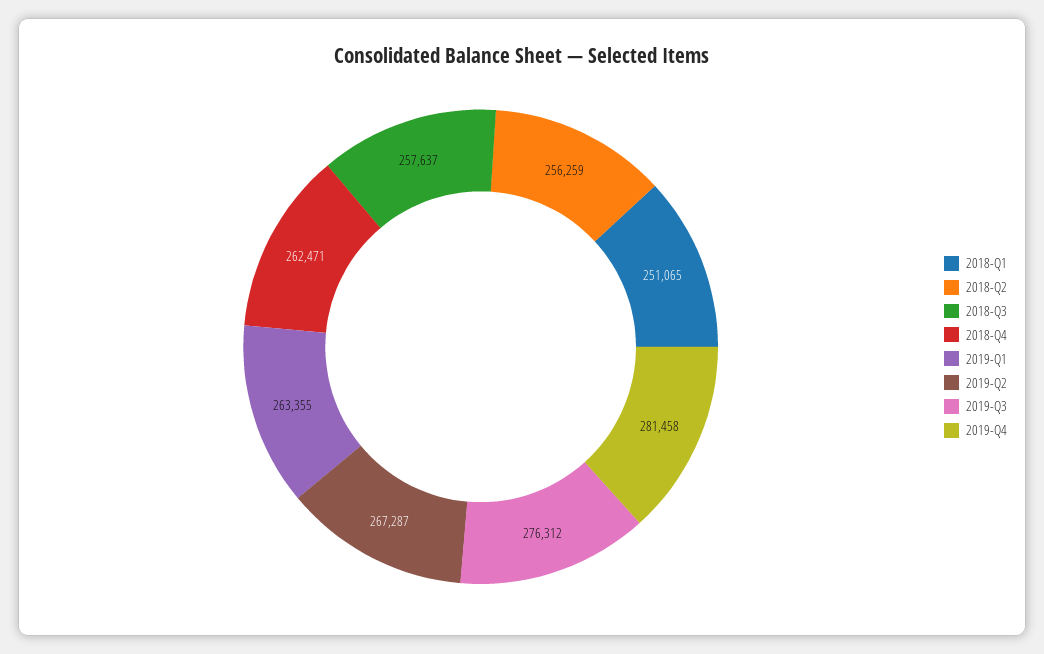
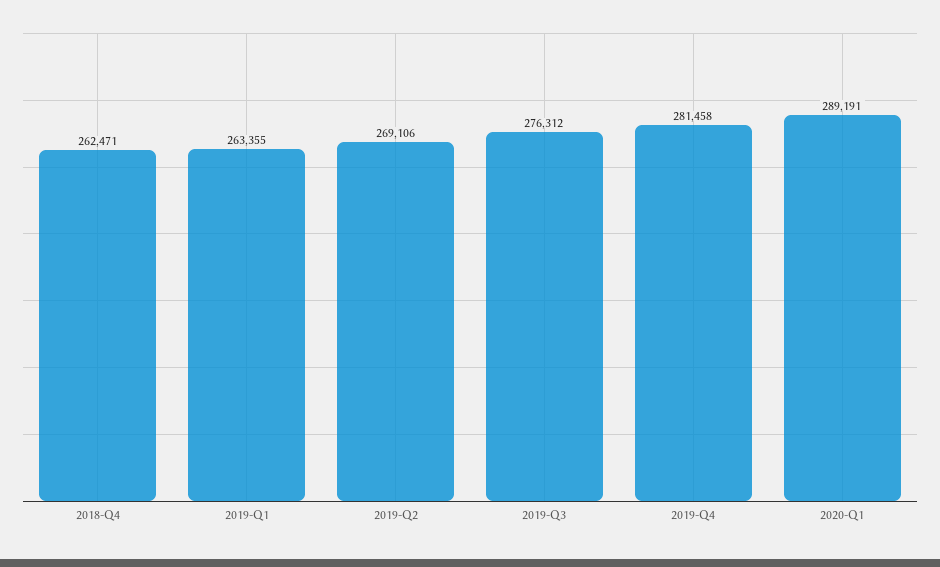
2018-Q1: 251065 -> none
2018-Q2: 256259 -> none
2018-Q3: 257637 -> none
2019-Q2: 267287 -> 269106
2020-Q1: none -> 289191

